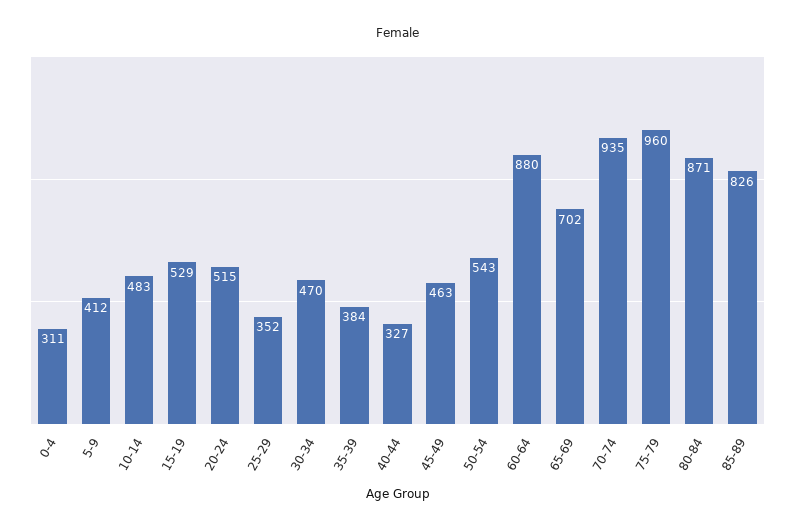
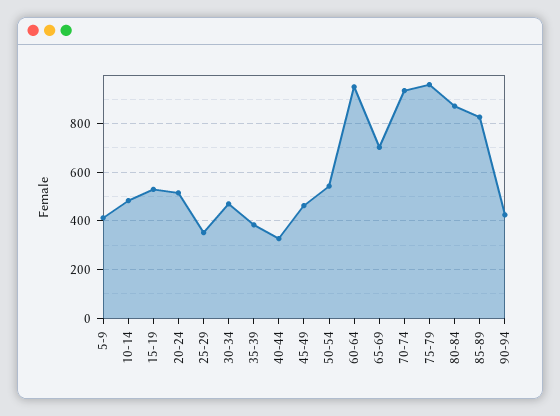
0-4: 311 -> none
60-64: 880 -> 950
90-94: none -> 425

